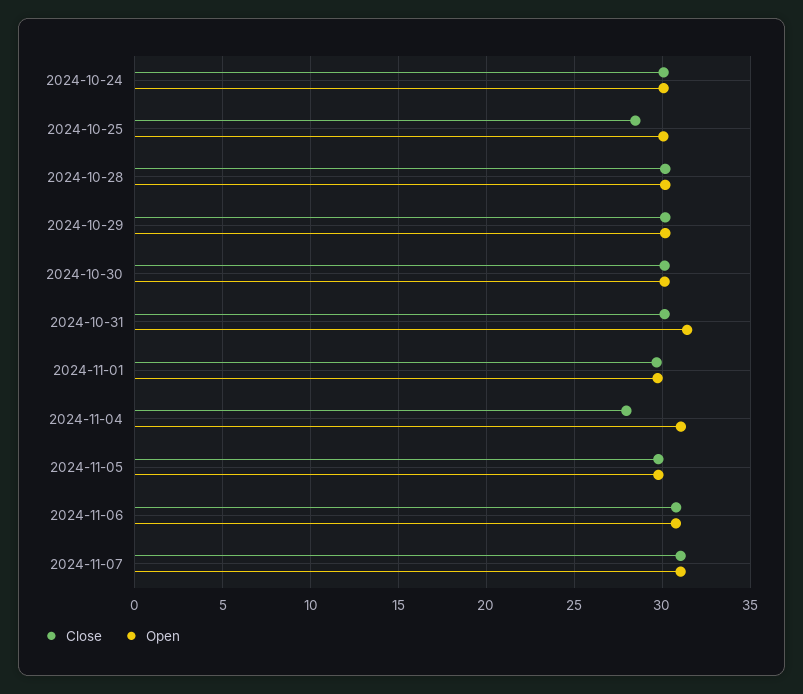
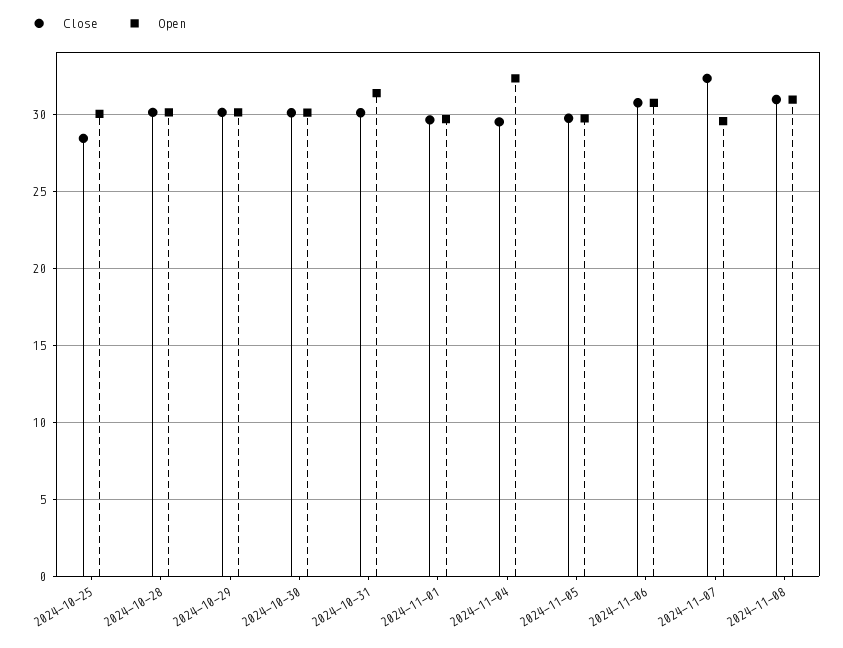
Close, 2024-10-24: 30 -> none
Open, 2024-10-24: 30 -> none
Close, 2024-11-04: 28 -> 29.5
Open, 2024-11-04: 31 -> 32.5
Close, 2024-11-07: 31 -> 32.5
Open, 2024-11-07: 31 -> 29.5
Close, 2024-11-08: none -> 31
Open, 2024-11-08: none -> 31

